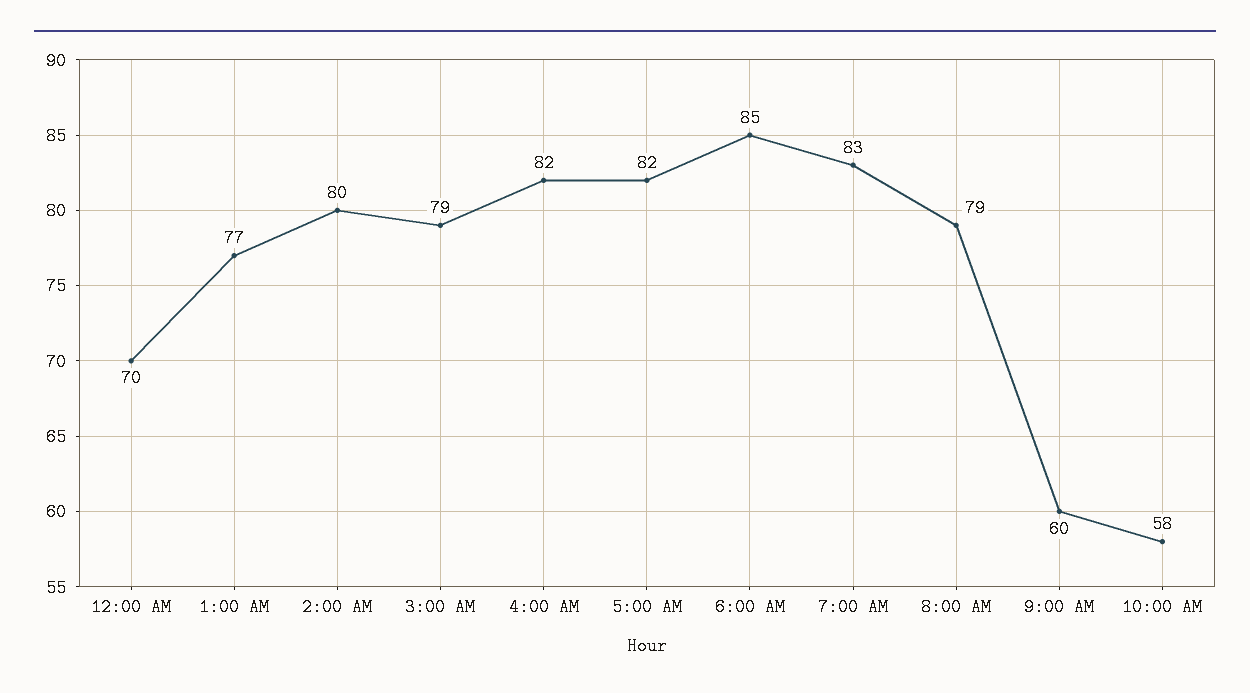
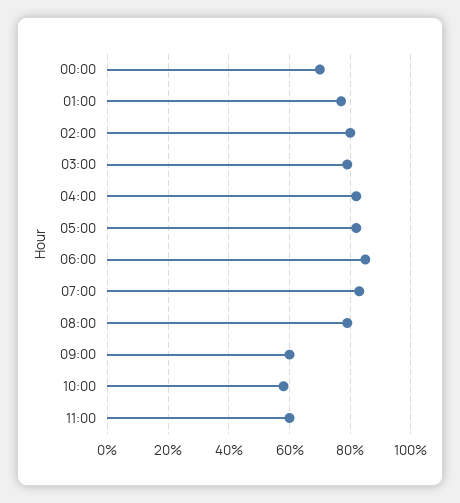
11:00: none -> 60

